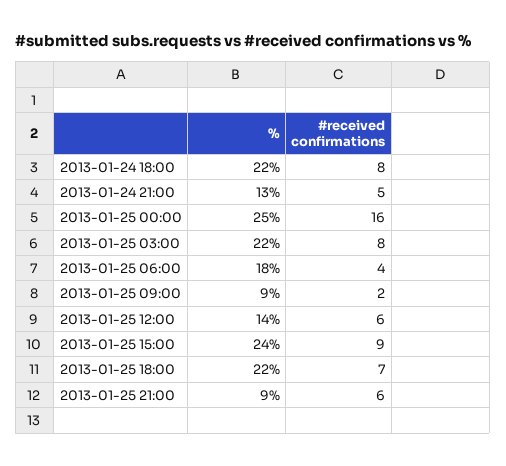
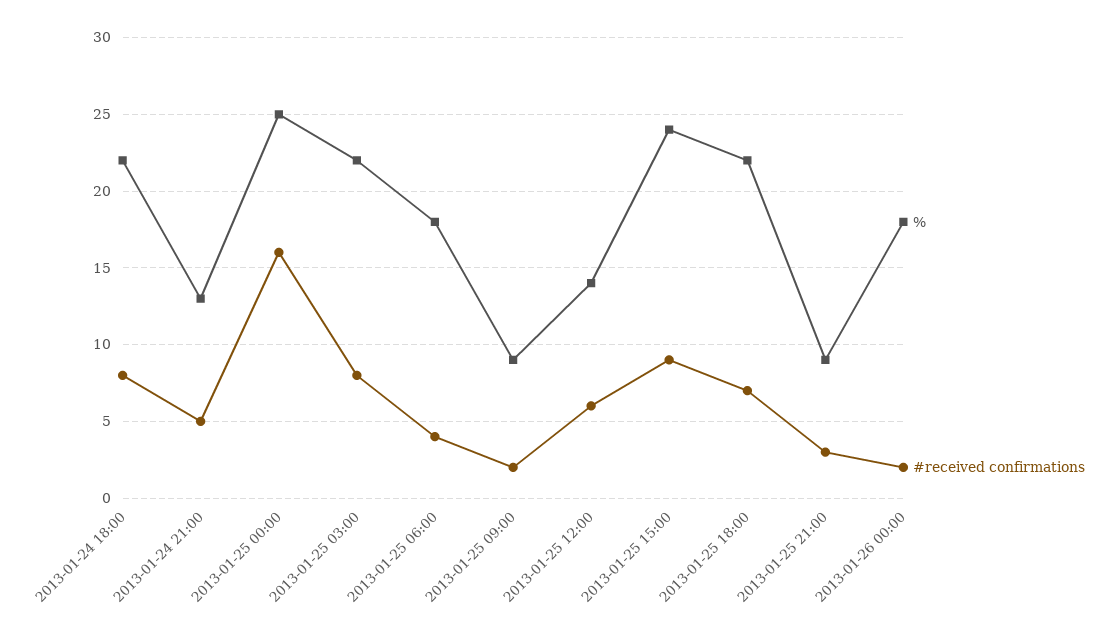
#received confirmations, 2013-01-25 21:00: 6 -> 3
%, 2013-01-26 00:00: none -> 18
#received confirmations, 2013-01-26 00:00: none -> 2

